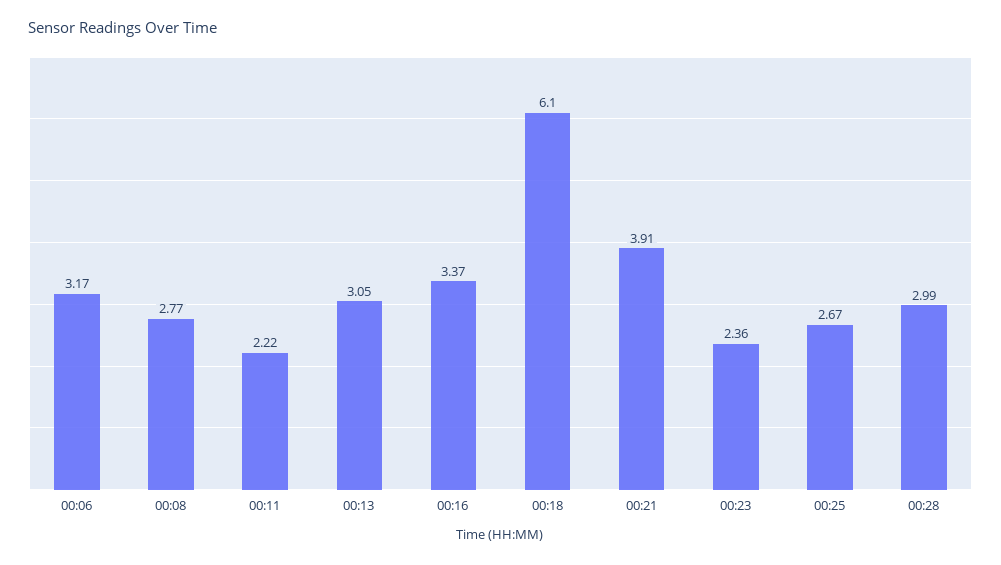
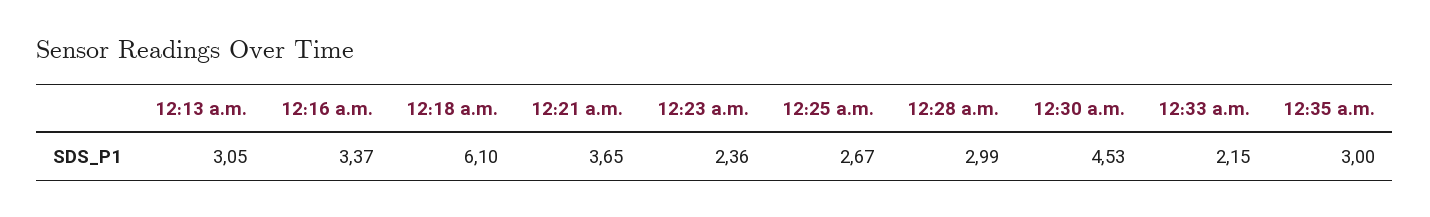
00:06: 3.17 -> none
00:08: 2.77 -> none
00:11: 2.22 -> none
00:21: 3.91 -> 3.65
12:30 a.m.: none -> 4.53
12:33 a.m.: none -> 2.15
12:35 a.m.: none -> 3

